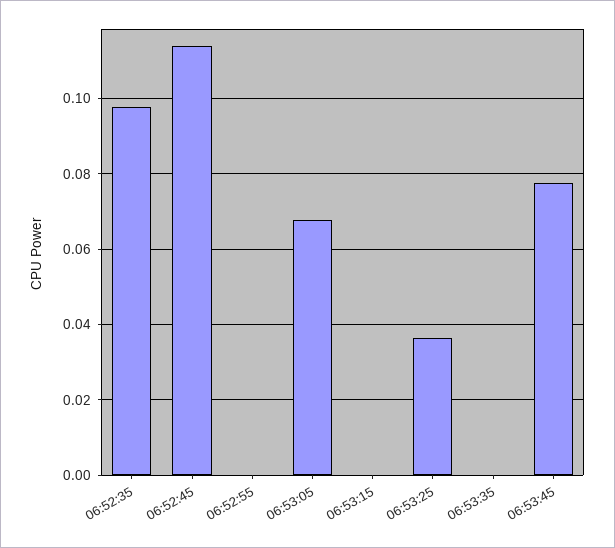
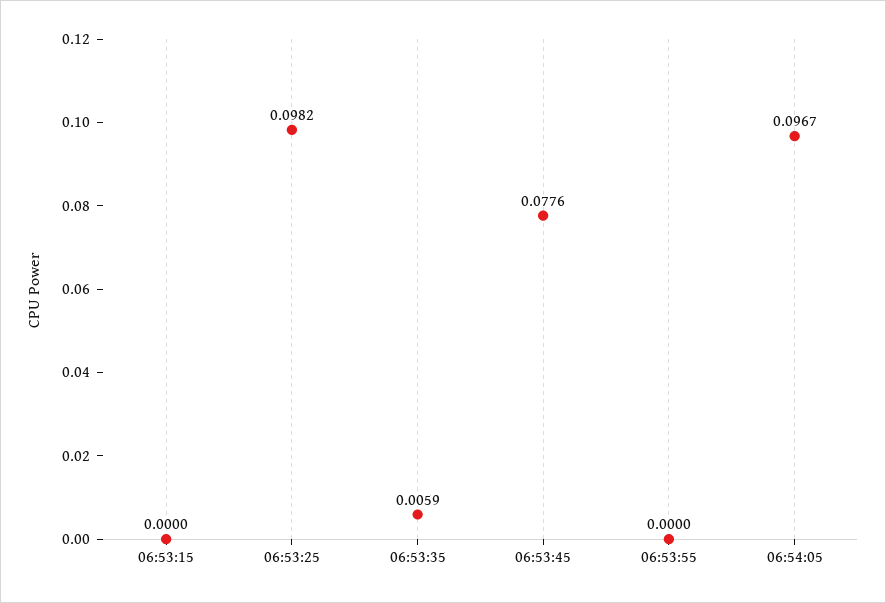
06:52:35: 0.098 -> none
06:52:45: 0.114 -> none
06:52:55: 0 -> none
06:53:05: 0.068 -> none
06:53:25: 0.036 -> 0.0982
06:53:35: 0 -> 0.0059
06:53:55: none -> 0
06:54:05: none -> 0.0967

